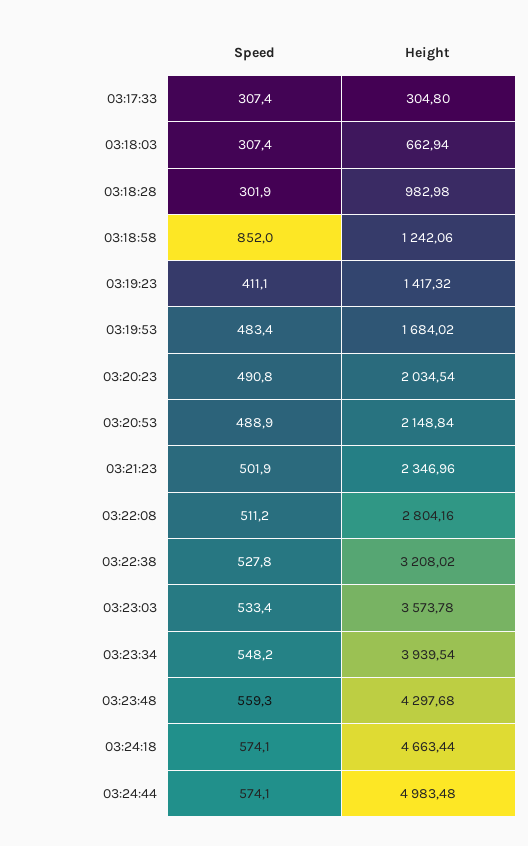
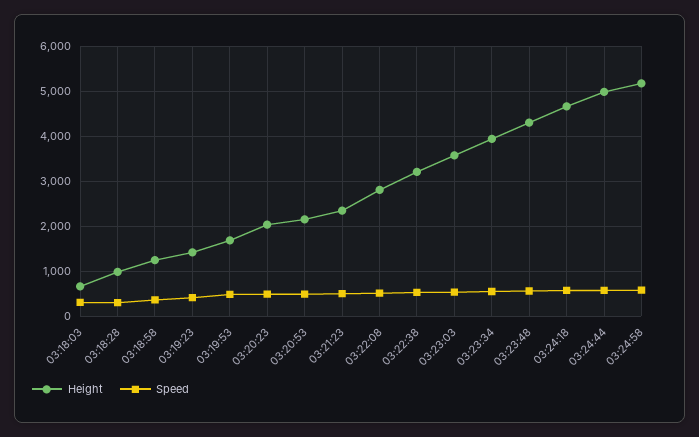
Speed, 03:17:33: 307.4 -> none
Height, 03:17:33: 304.8 -> none
Speed, 03:18:58: 852 -> 400
Height, 03:24:58: none -> 5200
Speed, 03:24:58: none -> 600

